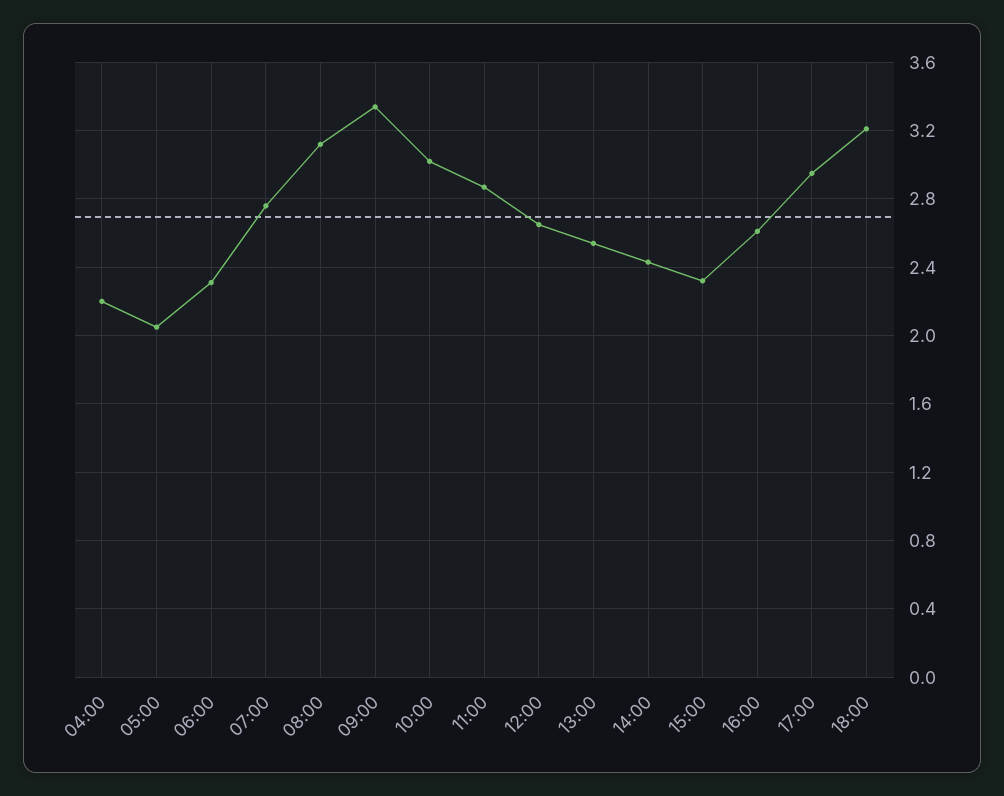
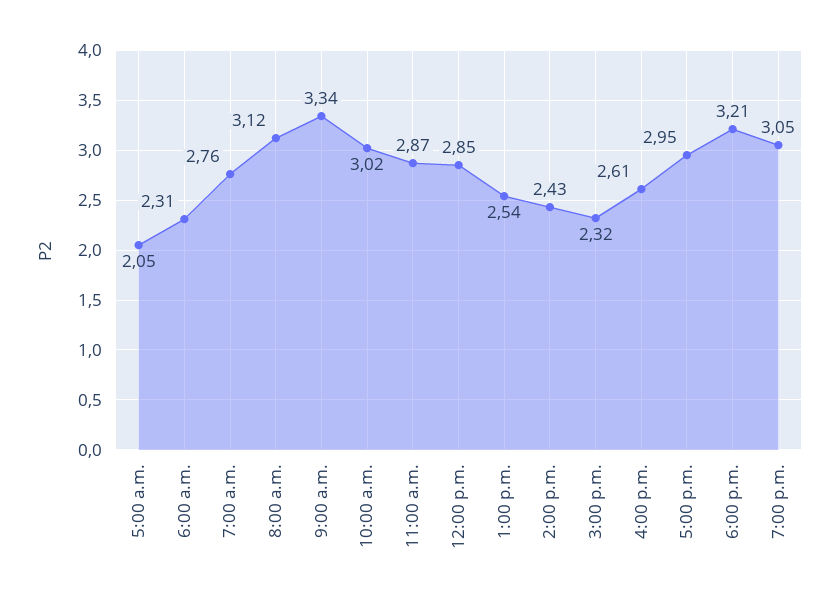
04:00: 2.2 -> none
12:00: 2.65 -> 2.85
7:00 p.m.: none -> 3.05

